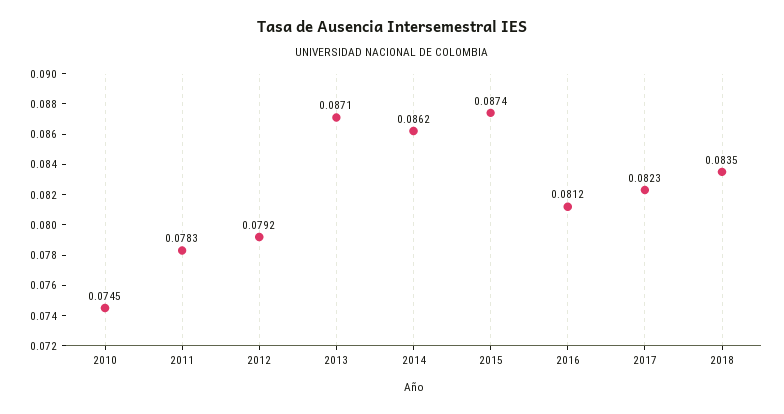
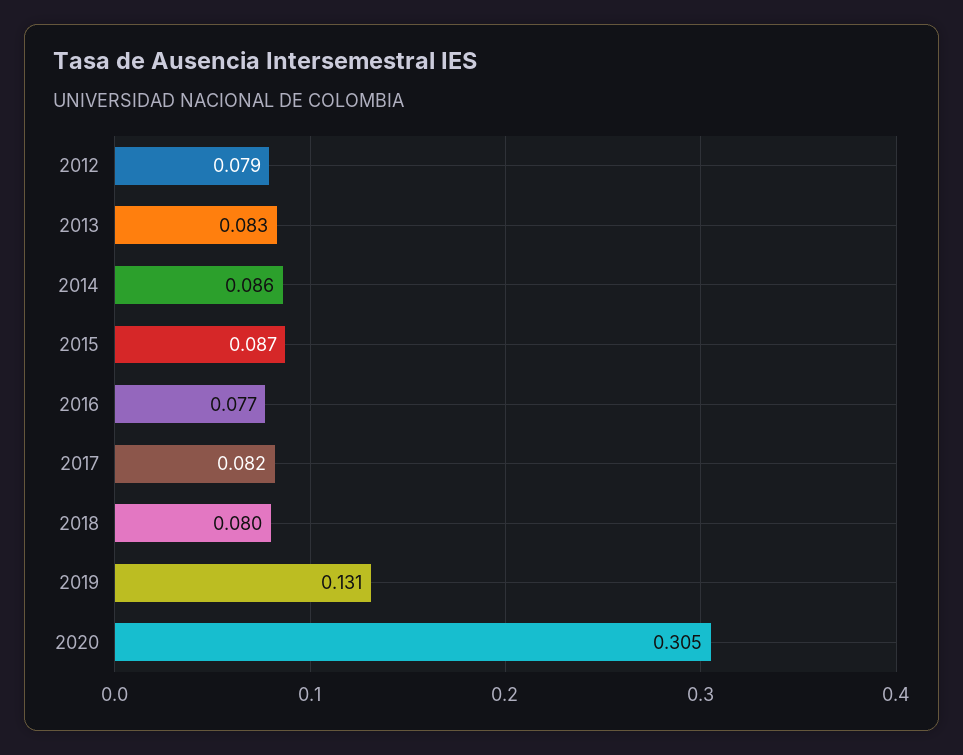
2010: 0.0745 -> none
2011: 0.0783 -> none
2013: 0.0871 -> 0.083
2016: 0.0812 -> 0.077
2018: 0.0835 -> 0.08
2019: none -> 0.131
2020: none -> 0.305

